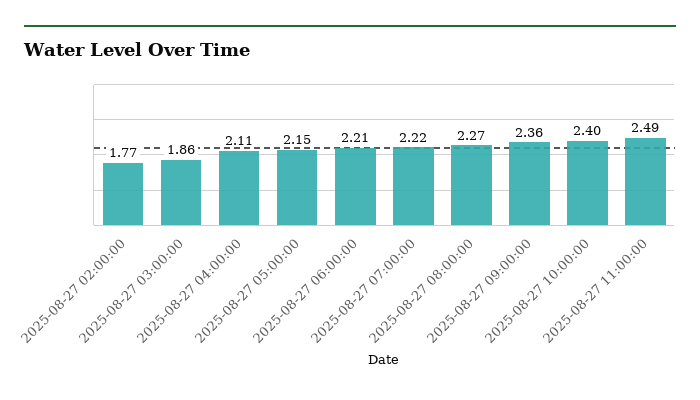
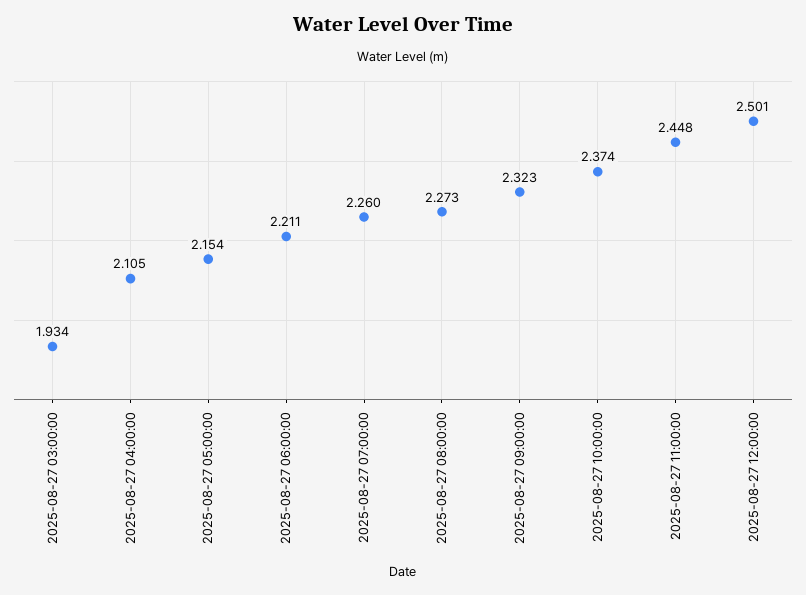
2025-08-27 02:00:00: 1.77 -> none
2025-08-27 03:00:00: 1.86 -> 1.934
2025-08-27 07:00:00: 2.22 -> 2.26
2025-08-27 09:00:00: 2.36 -> 2.323
2025-08-27 10:00:00: 2.4 -> 2.374
2025-08-27 11:00:00: 2.49 -> 2.448
2025-08-27 12:00:00: none -> 2.501

